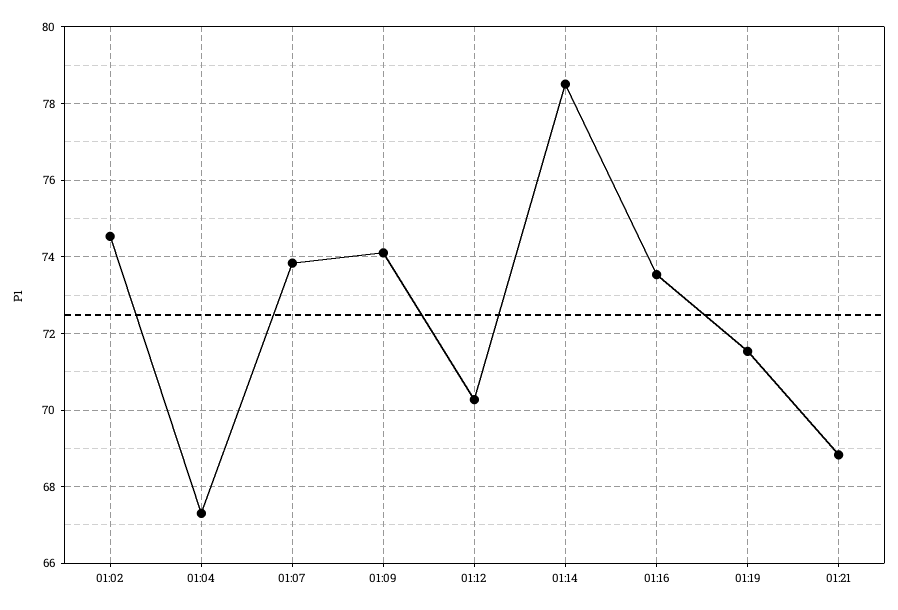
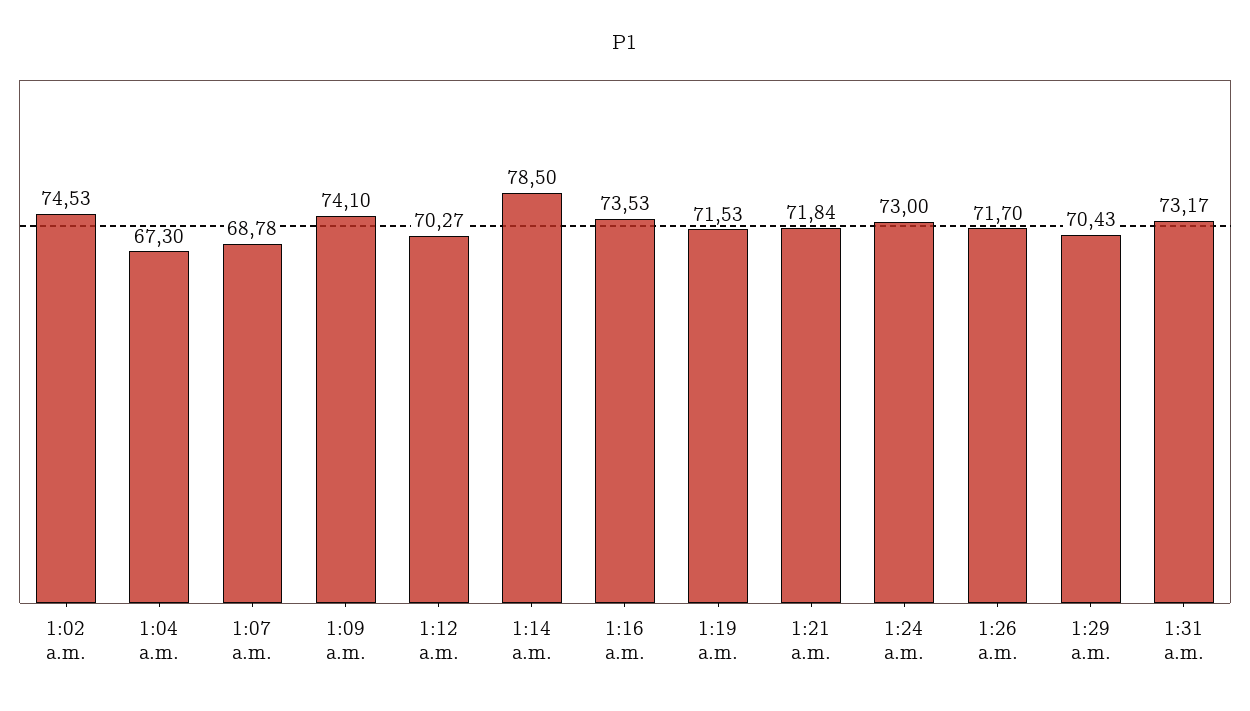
01:07: 73.8 -> 68.78
01:21: 68.8 -> 71.84
1:24 a.m.: none -> 73
1:26 a.m.: none -> 71.7
1:29 a.m.: none -> 70.43
1:31 a.m.: none -> 73.17

